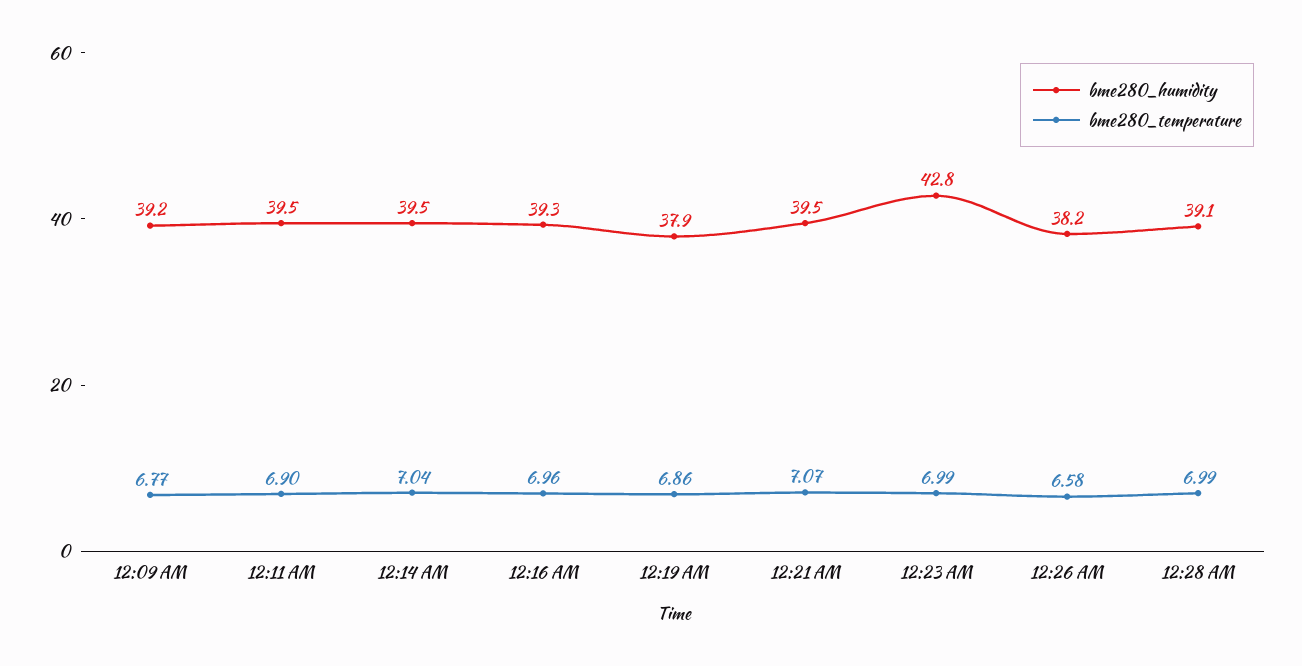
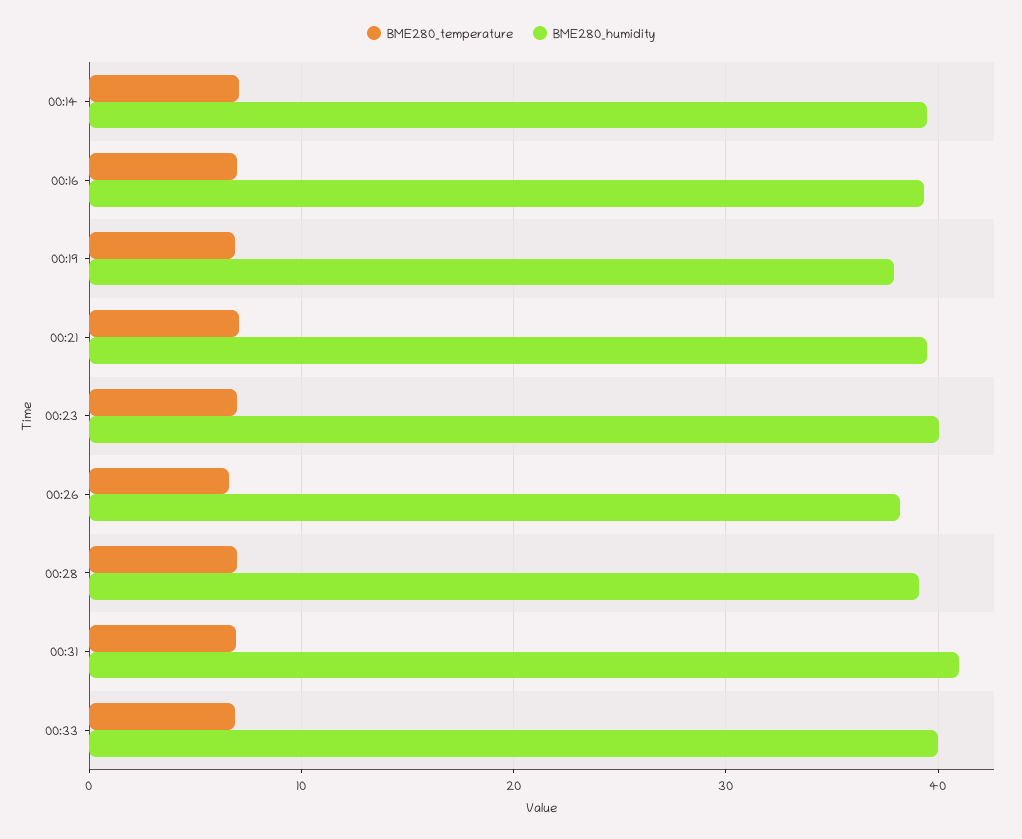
bme280_humidity, 12:09 AM: 39.2 -> none
bme280_temperature, 12:09 AM: 6.77 -> none
bme280_humidity, 12:11 AM: 39.5 -> none
bme280_temperature, 12:11 AM: 6.9 -> none
bme280_humidity, 12:23 AM: 42.8 -> 40
bme280_temperature, 00:31: none -> 7
bme280_humidity, 00:31: none -> 41
bme280_temperature, 00:33: none -> 7
bme280_humidity, 00:33: none -> 40

